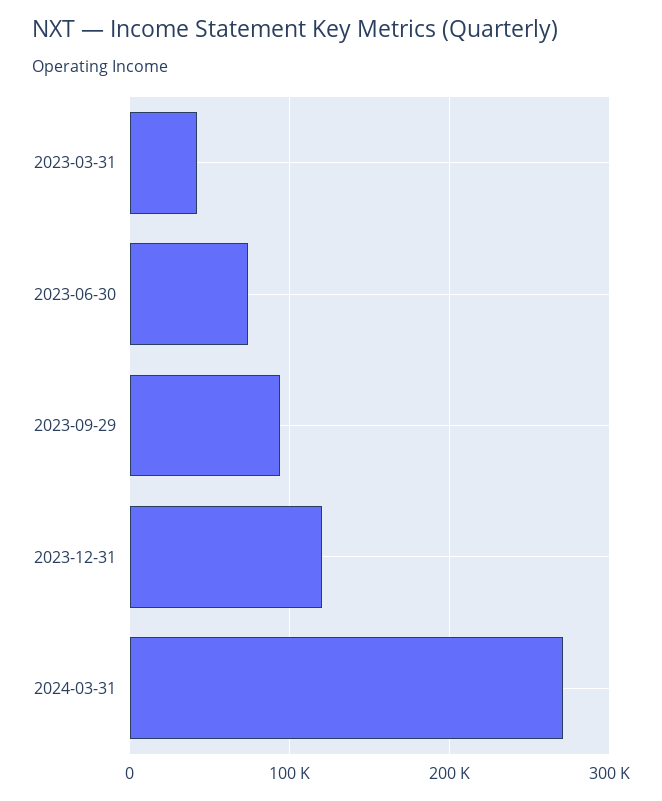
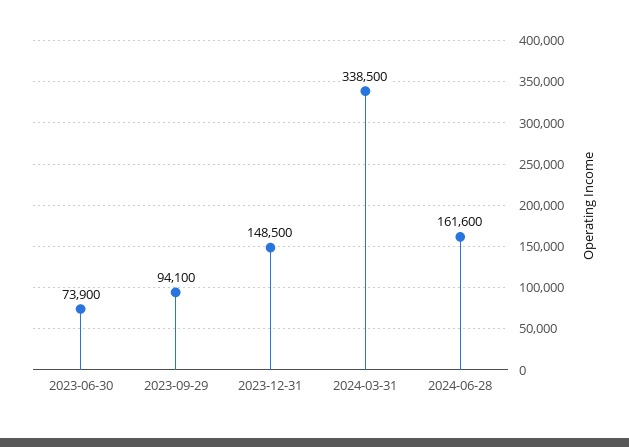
2023-03-31: 40000 -> none
2023-12-31: 120000 -> 148500
2024-03-31: 270000 -> 338500
2024-06-28: none -> 161600

